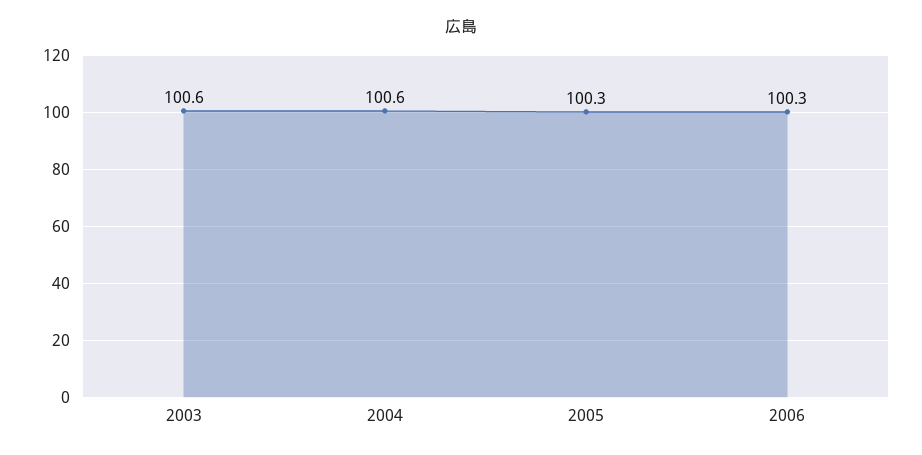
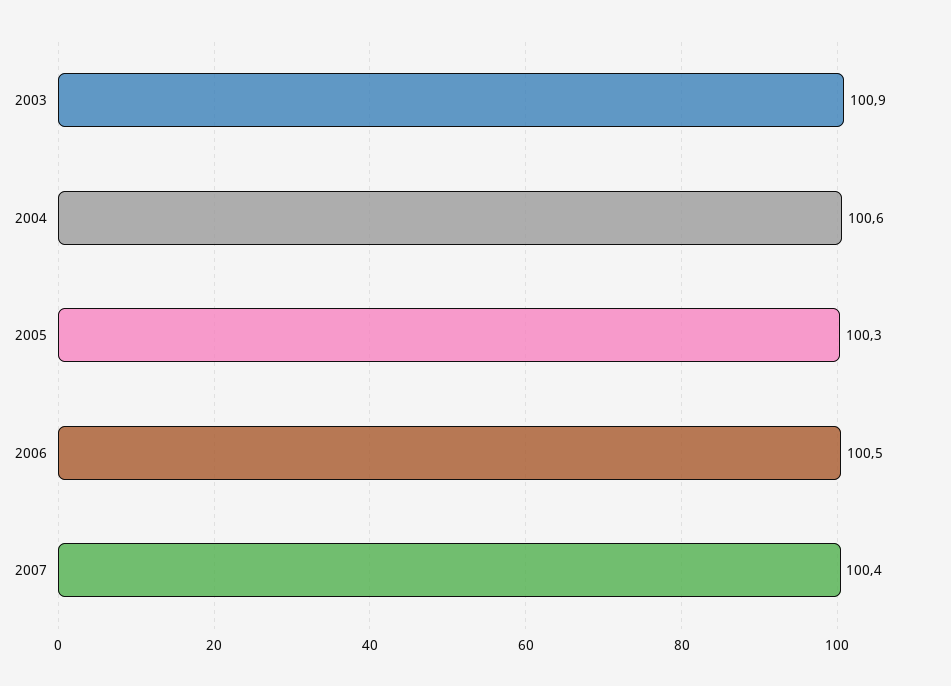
2003: 100.6 -> 100.9
2006: 100.3 -> 100.5
2007: none -> 100.4

